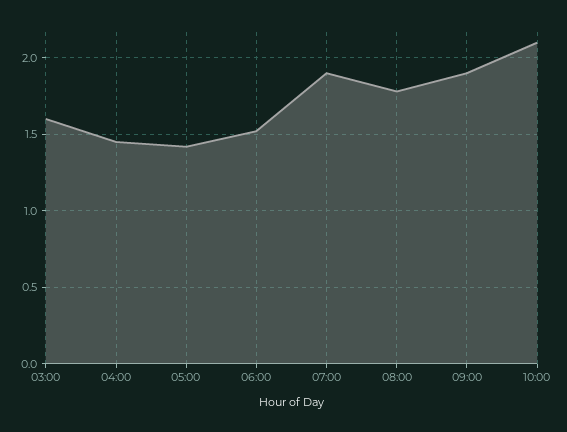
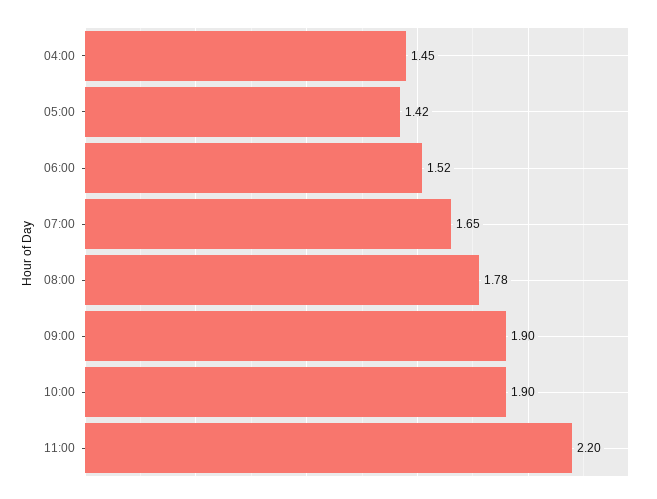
03:00: 1.6 -> none
07:00: 1.9 -> 1.65
10:00: 2.1 -> 1.9
11:00: none -> 2.2

